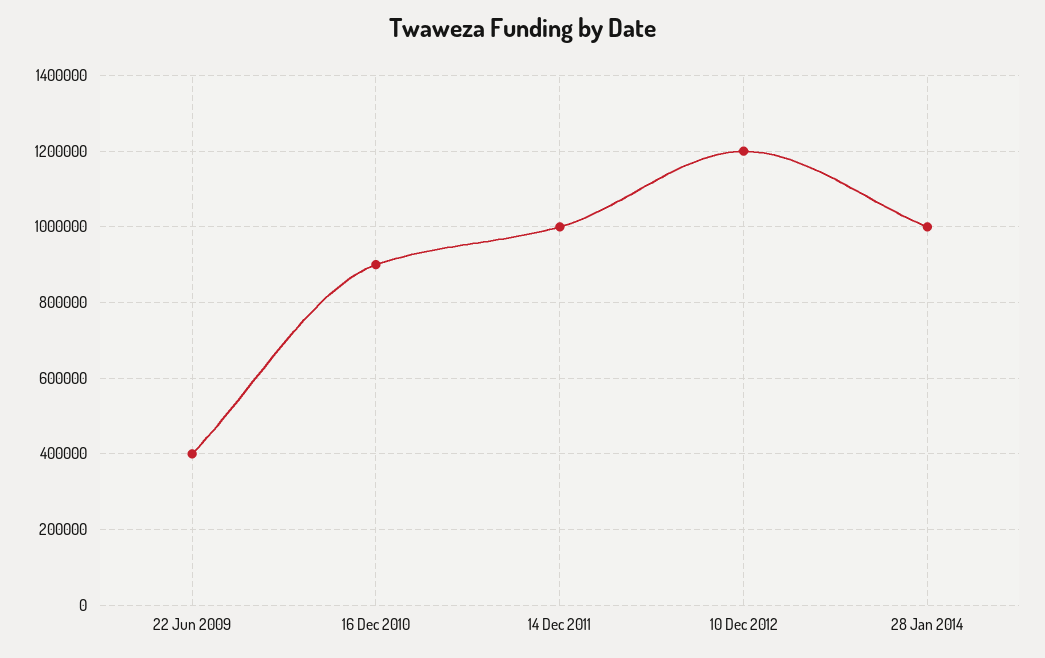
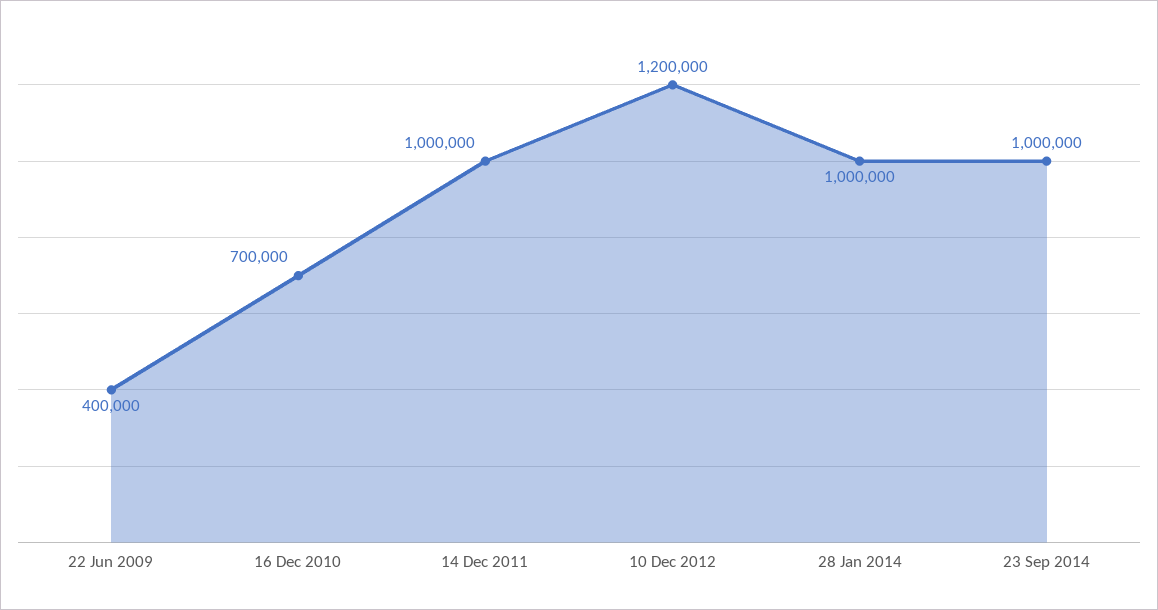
16 Dec 2010: 900000 -> 700000
23 Sep 2014: none -> 1000000

